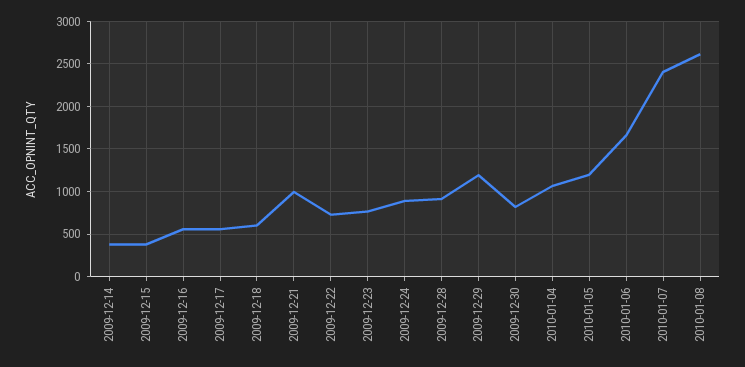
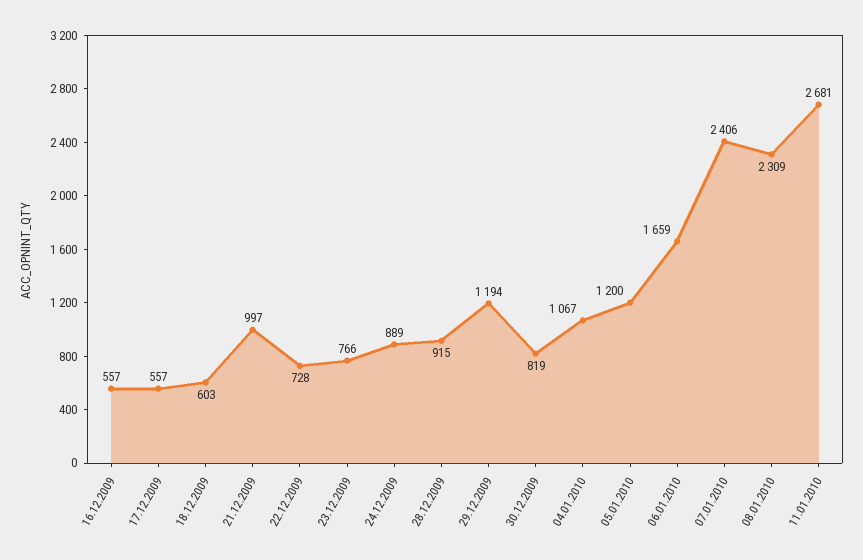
2009-12-14: 400 -> none
2009-12-15: 400 -> none
2010-01-08: 2600 -> 2309
11.01.2010: none -> 2681

